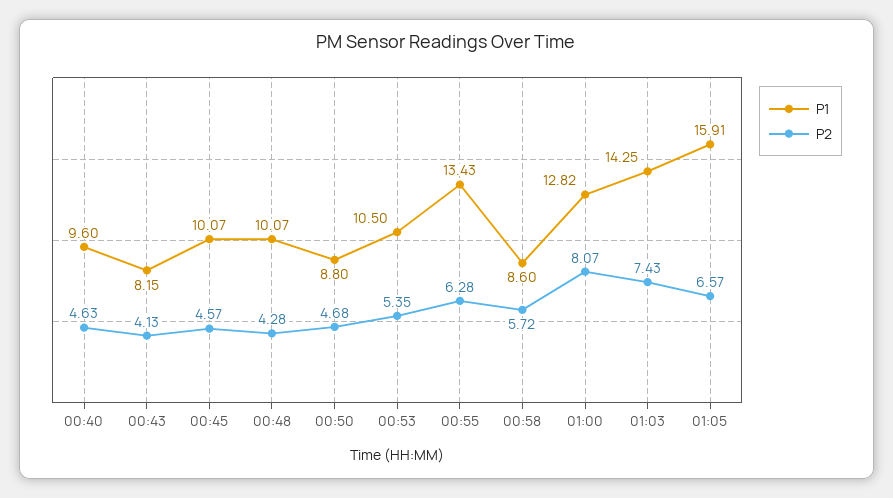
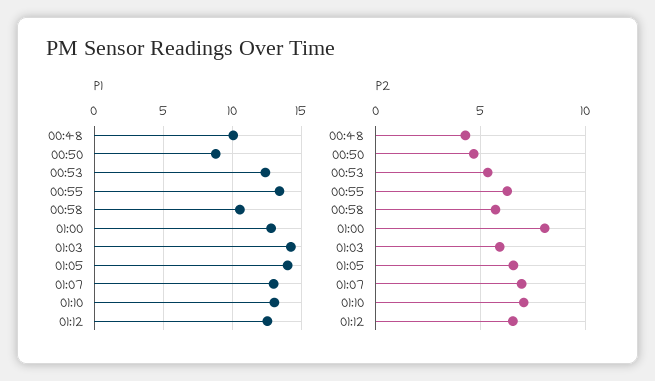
P1, 00:40: 9.6 -> none
P2, 00:40: 4.63 -> none
P1, 00:43: 8.15 -> none
P2, 00:43: 4.13 -> none
P1, 00:45: 10.07 -> none
P2, 00:45: 4.57 -> none
P1, 00:53: 10.5 -> 12.5
P1, 00:58: 8.6 -> 10.5
P2, 01:03: 7.43 -> 6
P1, 01:05: 15.91 -> 14
P1, 01:07: none -> 13
P1, 01:10: none -> 13
P1, 01:12: none -> 12.5
P2, 01:07: none -> 7
P2, 01:10: none -> 7
P2, 01:12: none -> 6.5

